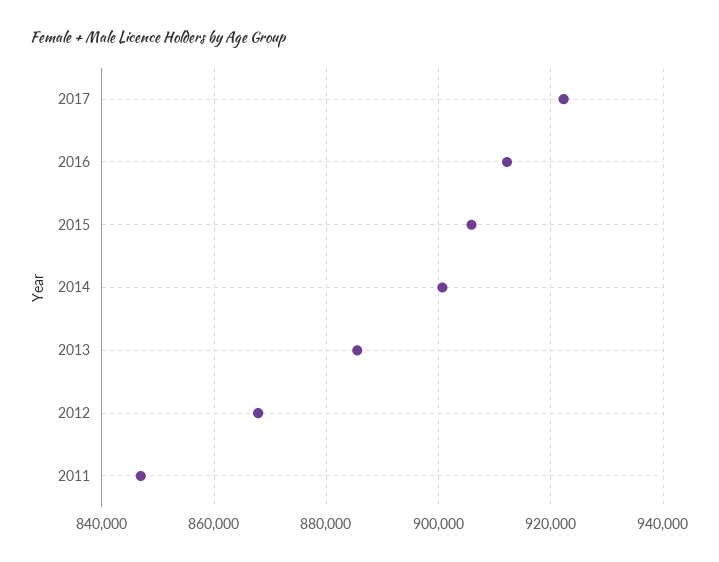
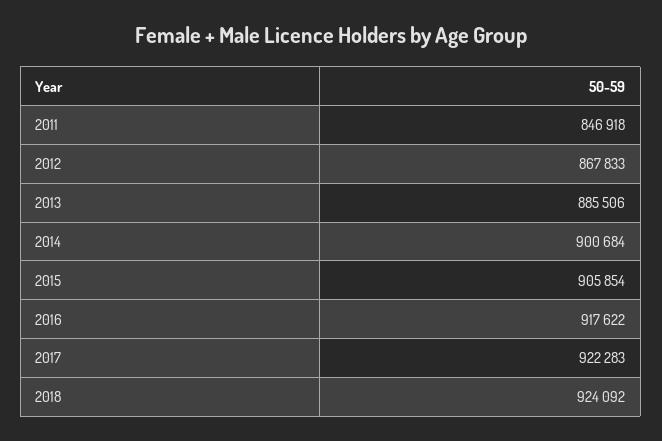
2016: 912000 -> 917622
2018: none -> 924092

